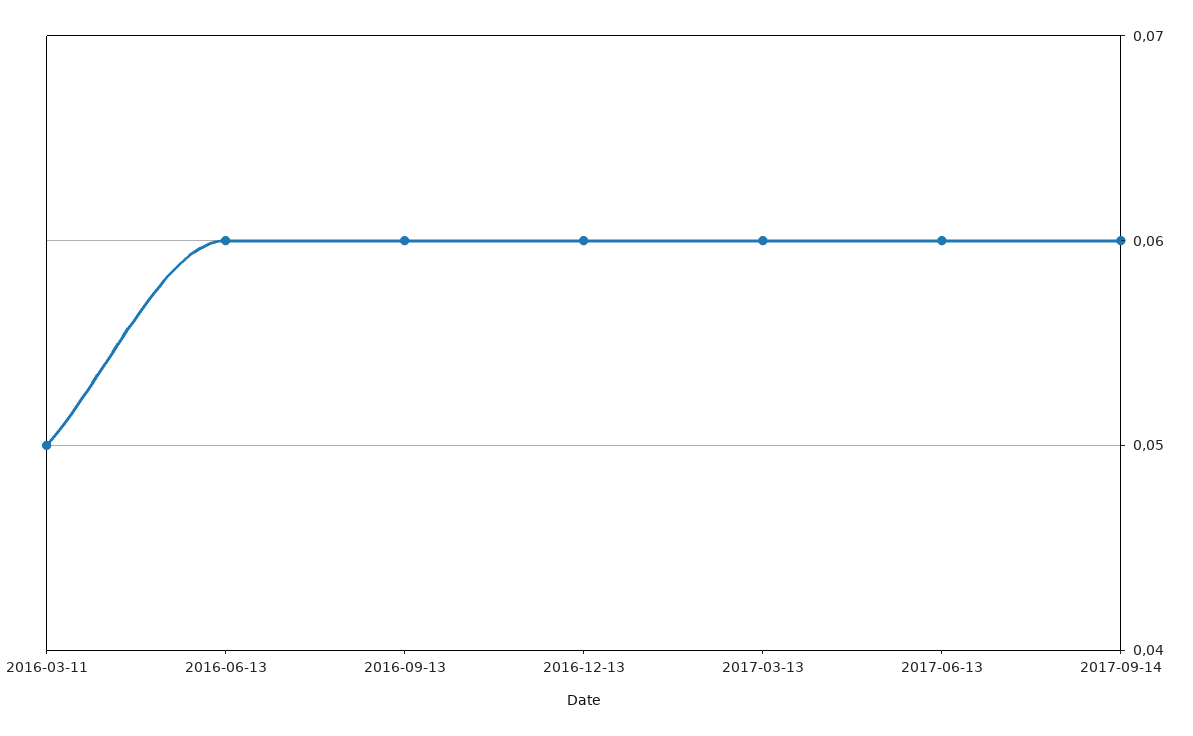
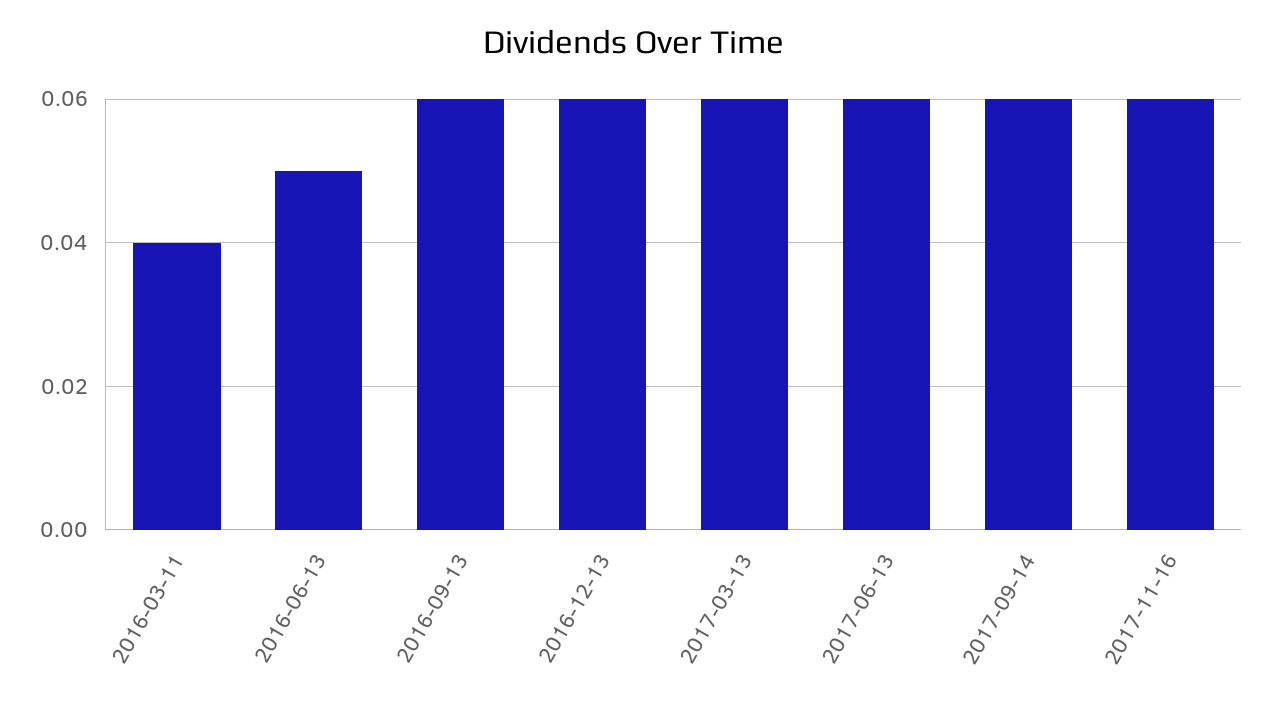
2016-03-11: 0.05 -> 0.04
2016-06-13: 0.06 -> 0.05
2017-11-16: none -> 0.06

